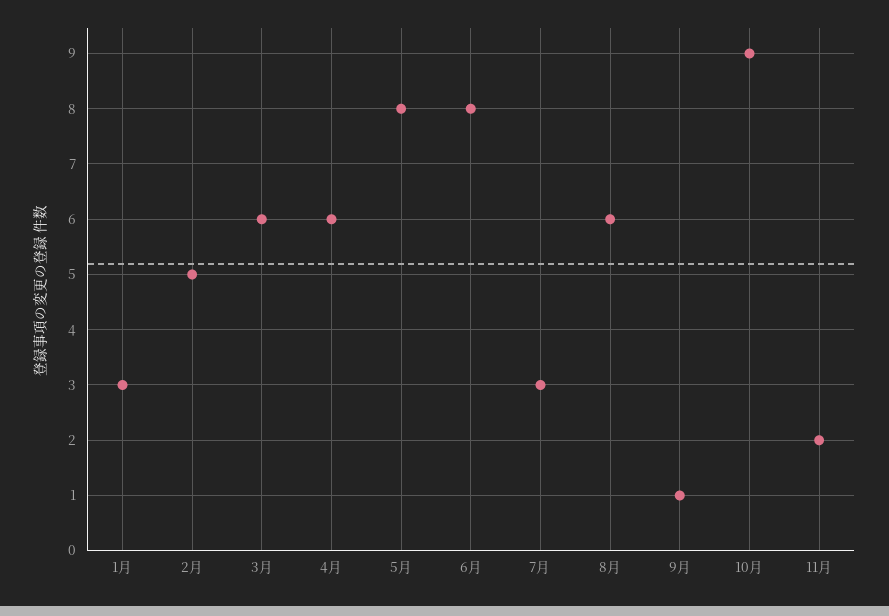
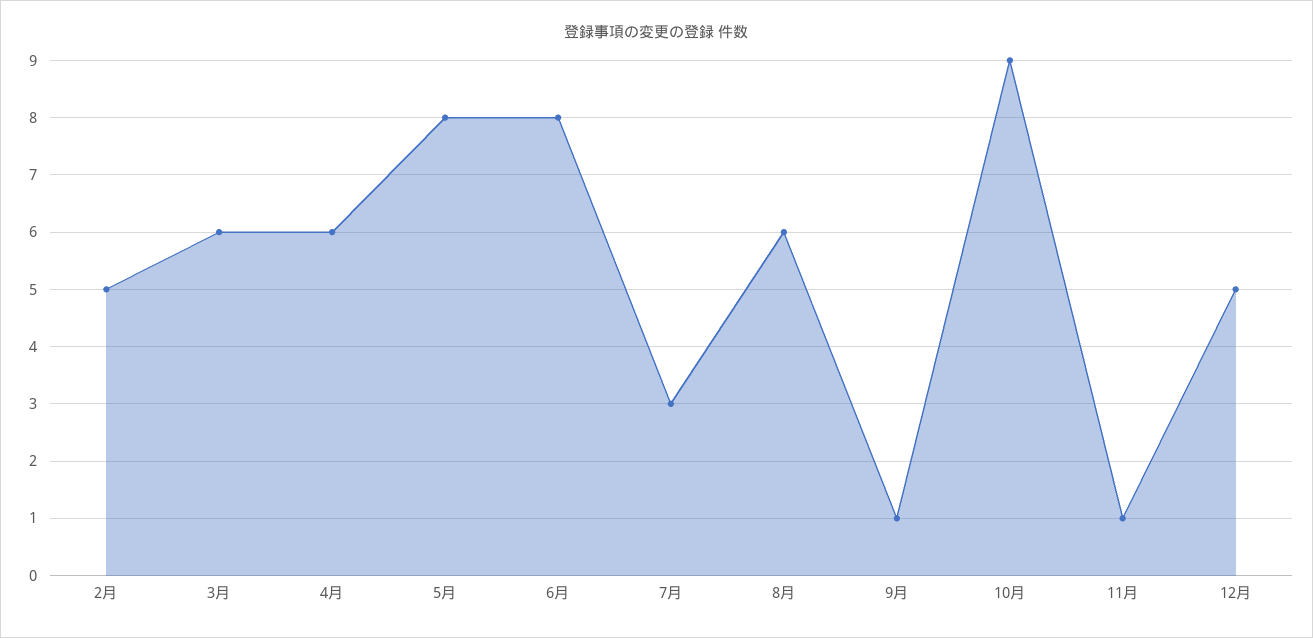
1月: 3 -> none
11月: 2 -> 1
12月: none -> 5

